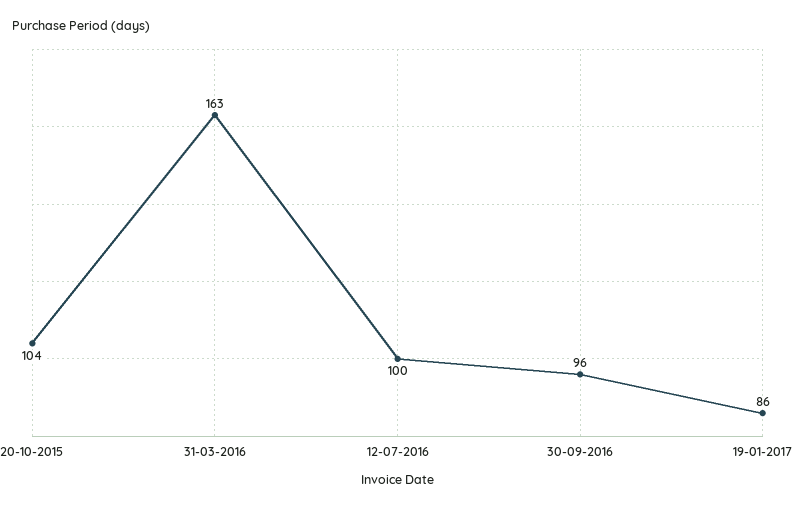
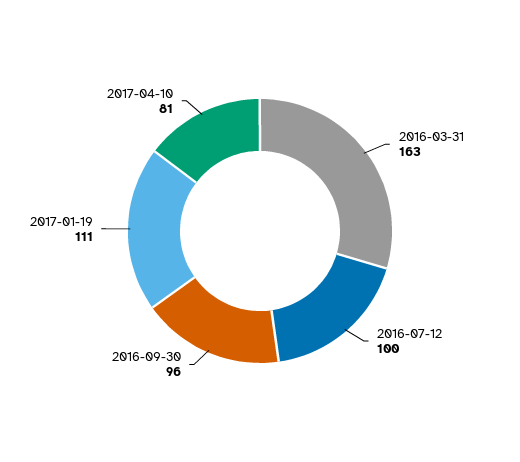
20-10-2015: 104 -> none
19-01-2017: 86 -> 111
2017-04-10: none -> 81

